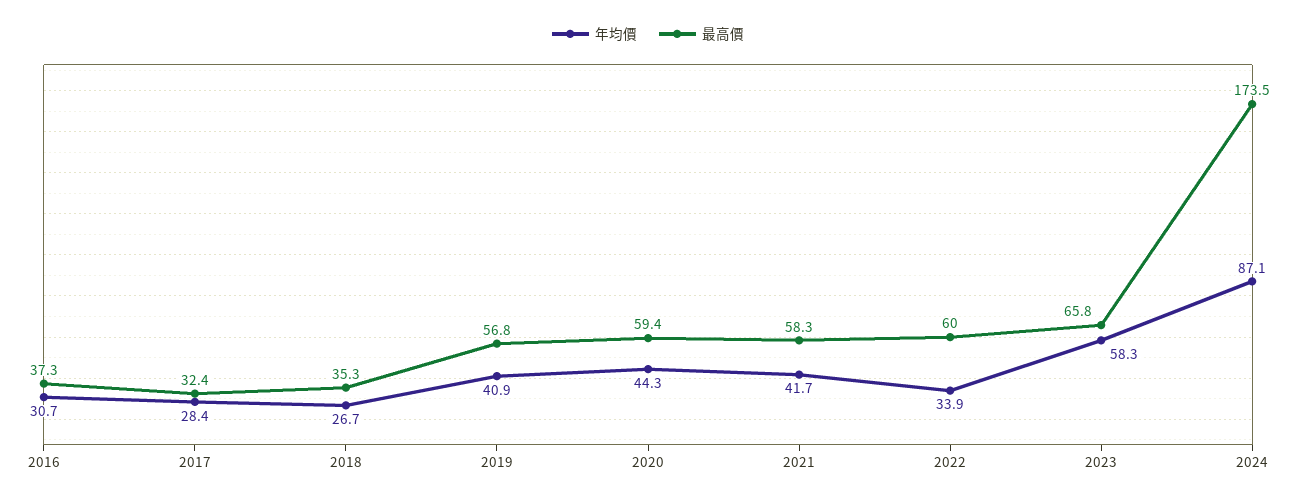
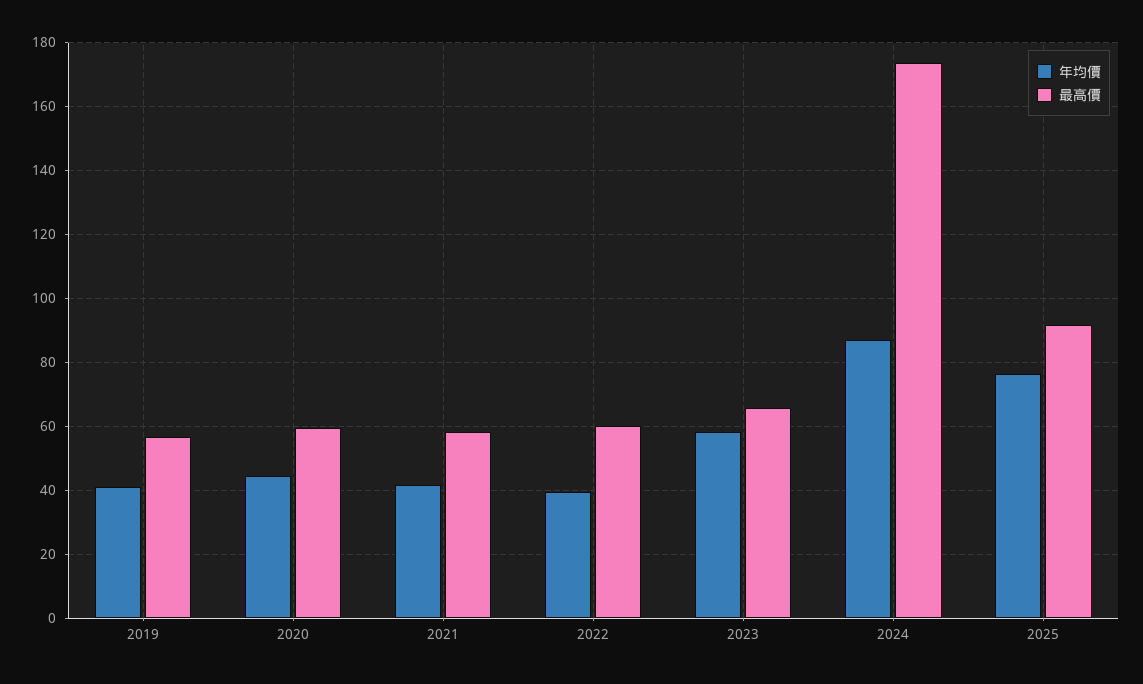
年均價, 2016: 30.7 -> none
最高價, 2016: 37.3 -> none
年均價, 2017: 28.4 -> none
最高價, 2017: 32.4 -> none
年均價, 2018: 26.7 -> none
最高價, 2018: 35.3 -> none
年均價, 2022: 33.9 -> 40
年均價, 2025: none -> 76
最高價, 2025: none -> 92

